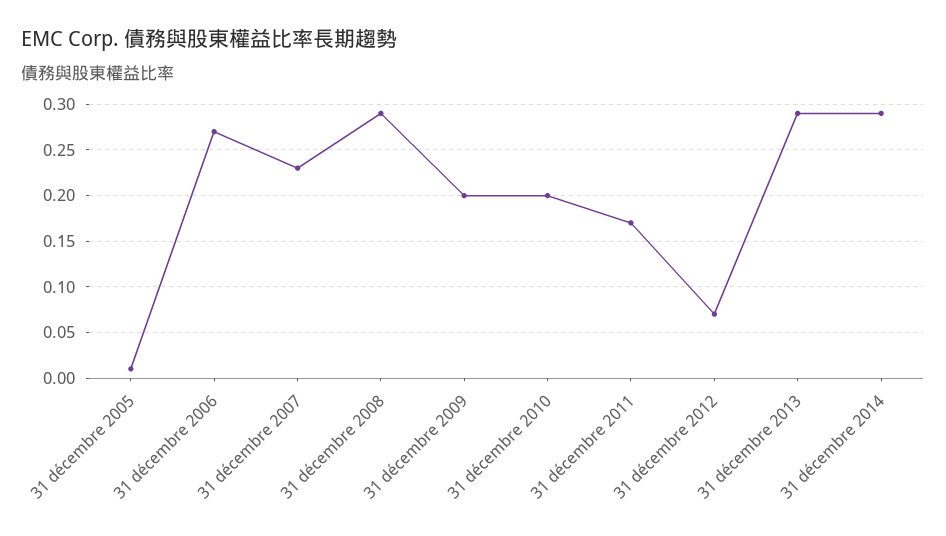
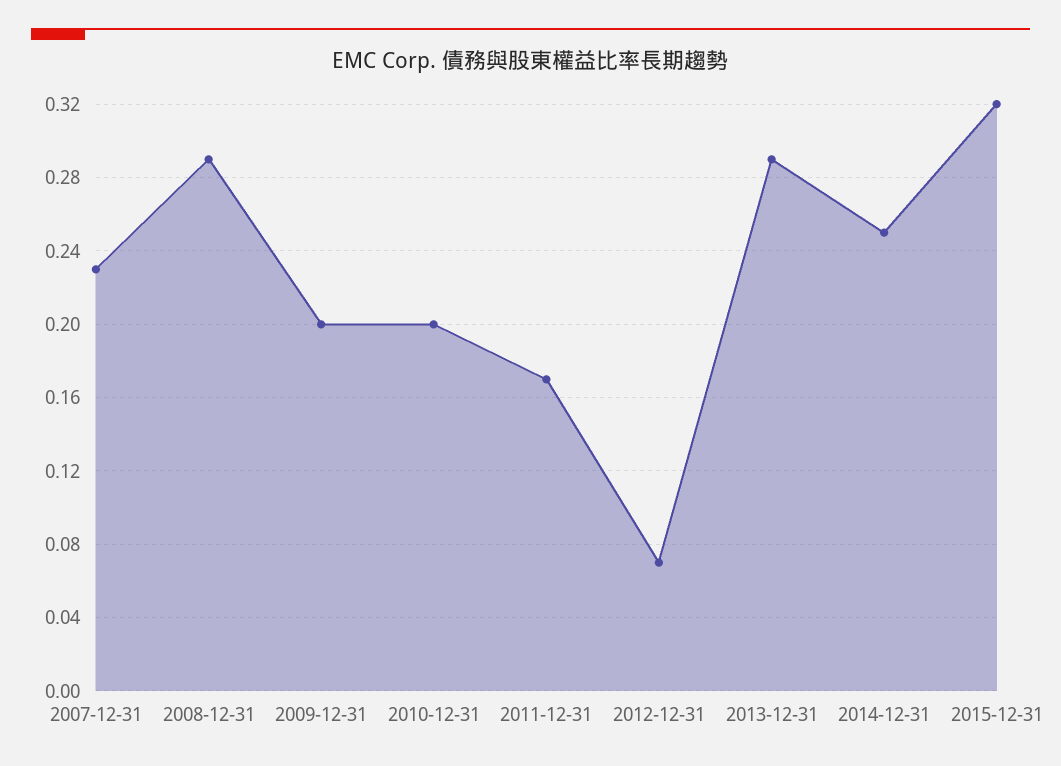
31 décembre 2005: 0.01 -> none
31 décembre 2006: 0.27 -> none
31 décembre 2014: 0.29 -> 0.25
2015-12-31: none -> 0.32

